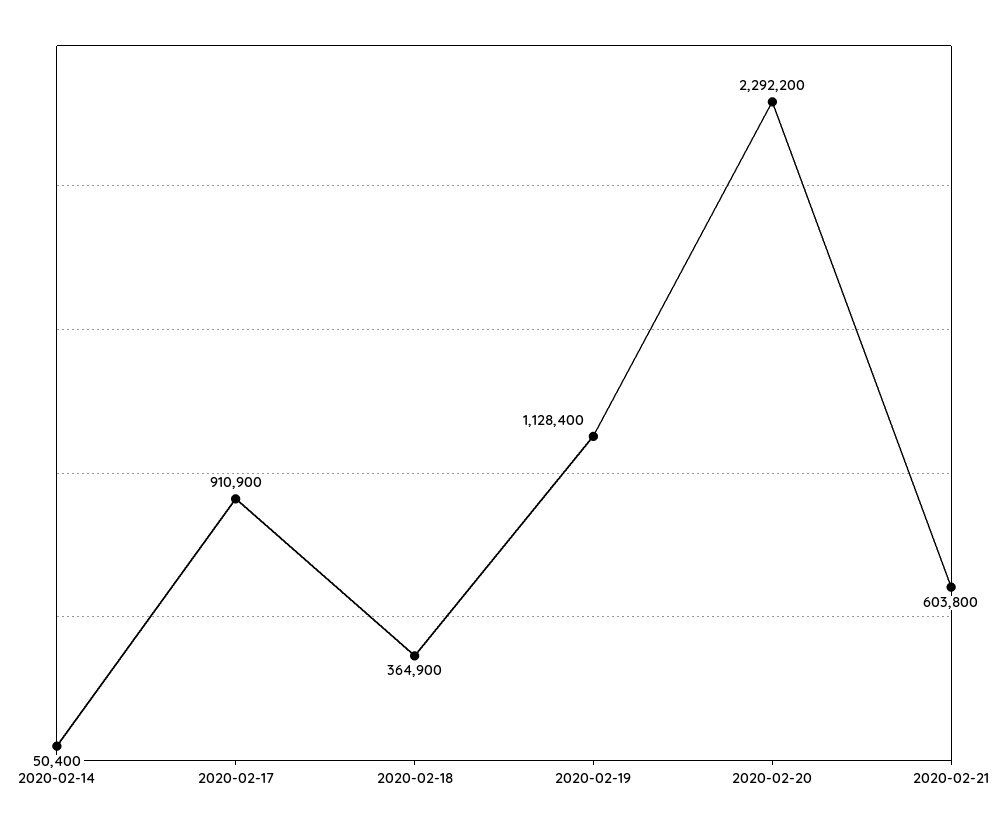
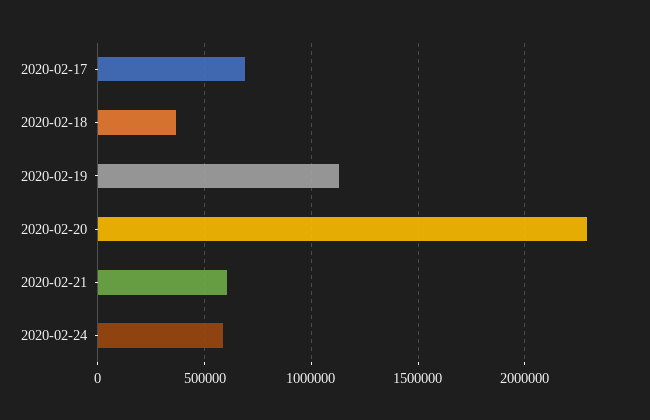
2020-02-14: 50400 -> none
2020-02-17: 910900 -> 700000
2020-02-24: none -> 600000

